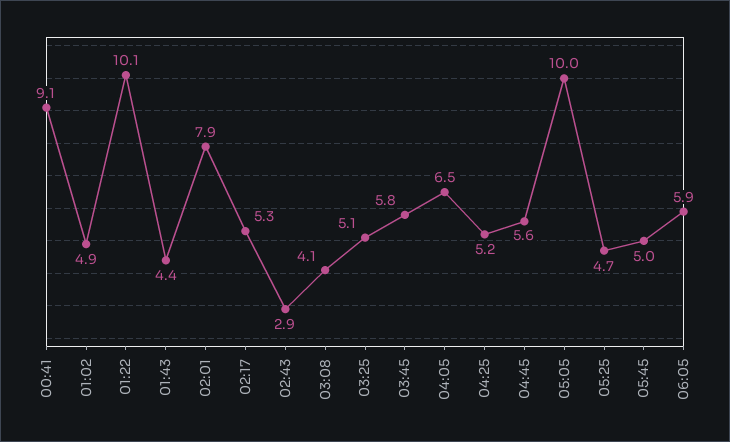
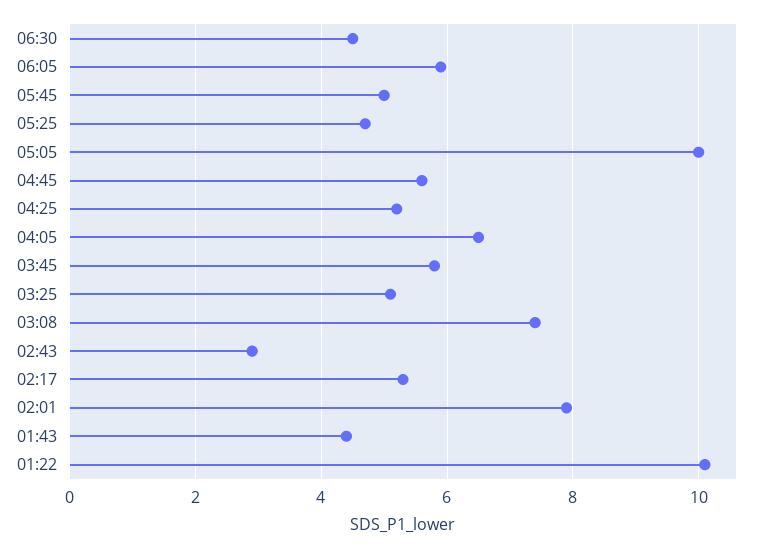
00:41: 9.1 -> none
01:02: 4.9 -> none
03:08: 4.1 -> 7.5
06:30: none -> 4.5

